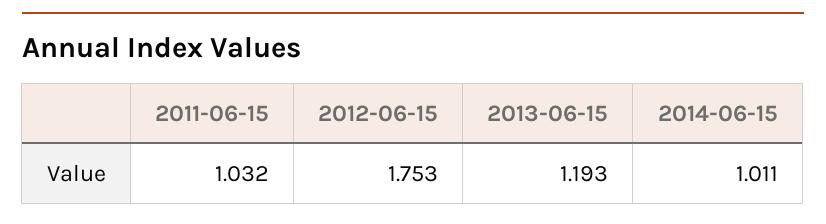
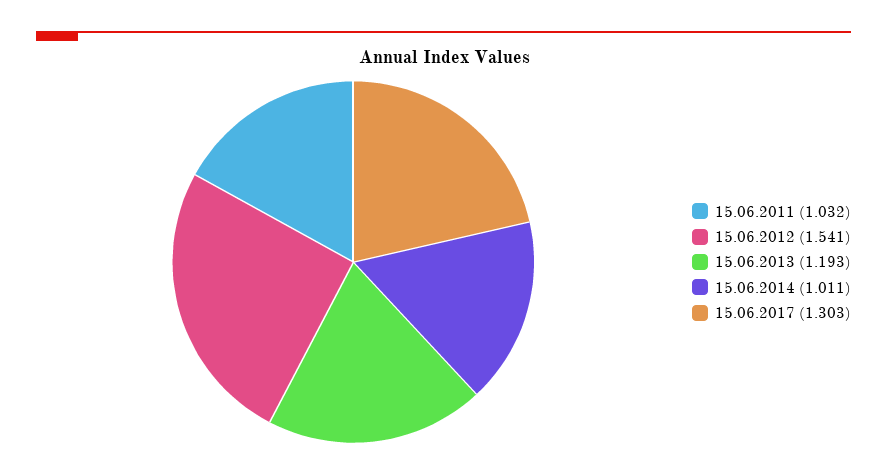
2012-06-15: 1.753 -> 1.541
15.06.2017: none -> 1.303

